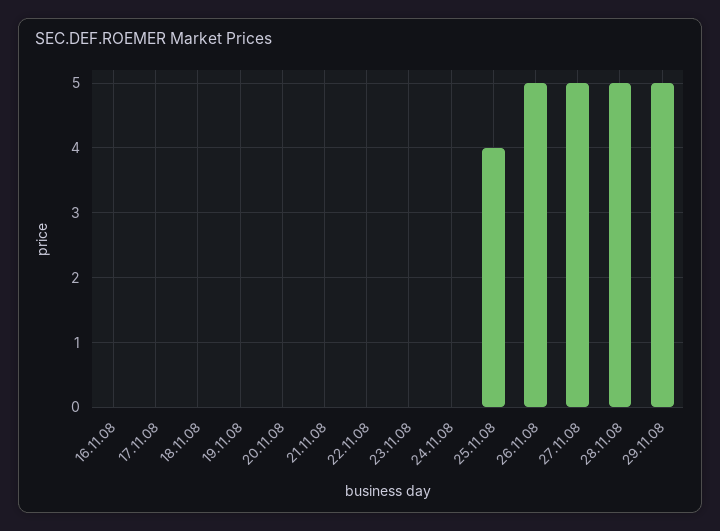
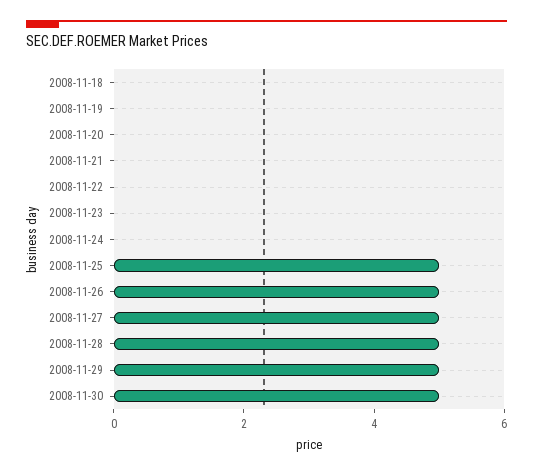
16.11.08: 0 -> none
17.11.08: 0 -> none
25.11.08: 4 -> 5
2008-11-30: none -> 5

